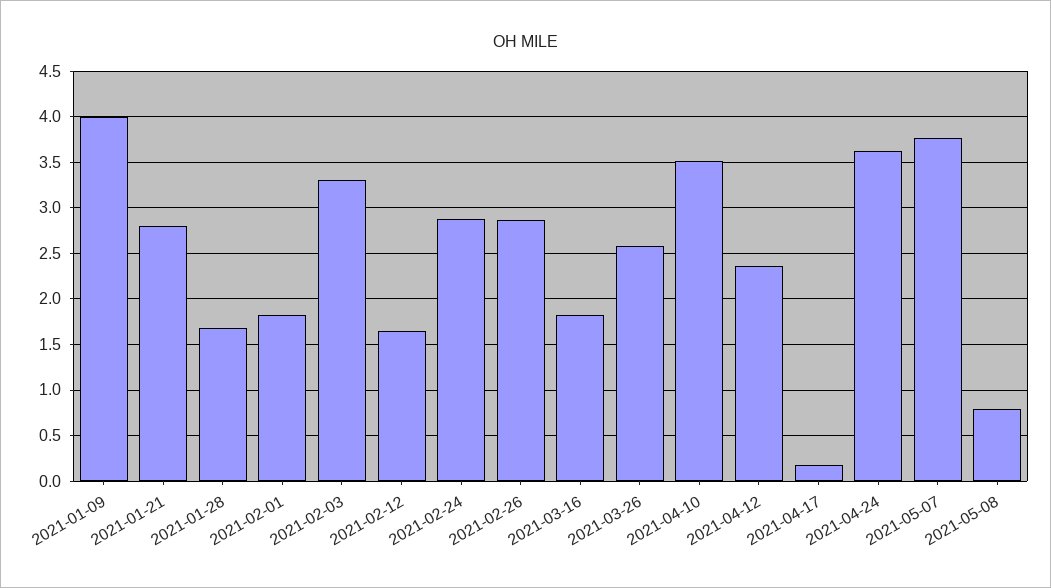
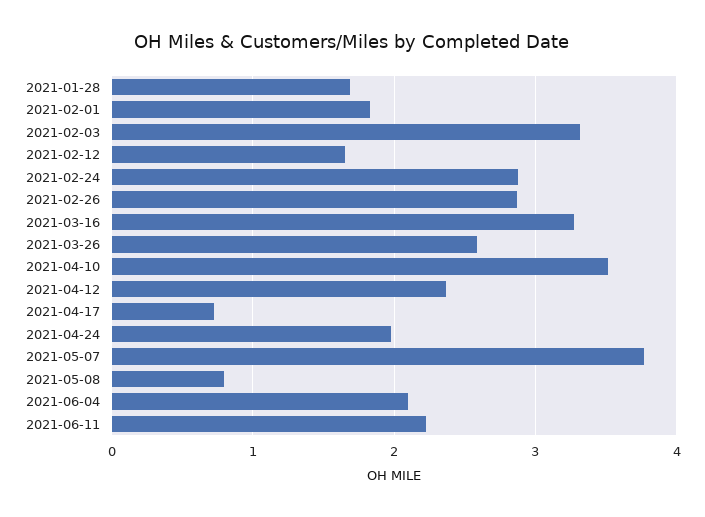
2021-01-09: 4 -> none
2021-01-21: 2.8 -> none
2021-03-16: 1.8 -> 3.3
2021-04-17: 0.2 -> 0.7
2021-04-24: 3.6 -> 2
2021-06-04: none -> 2.1
2021-06-11: none -> 2.2

